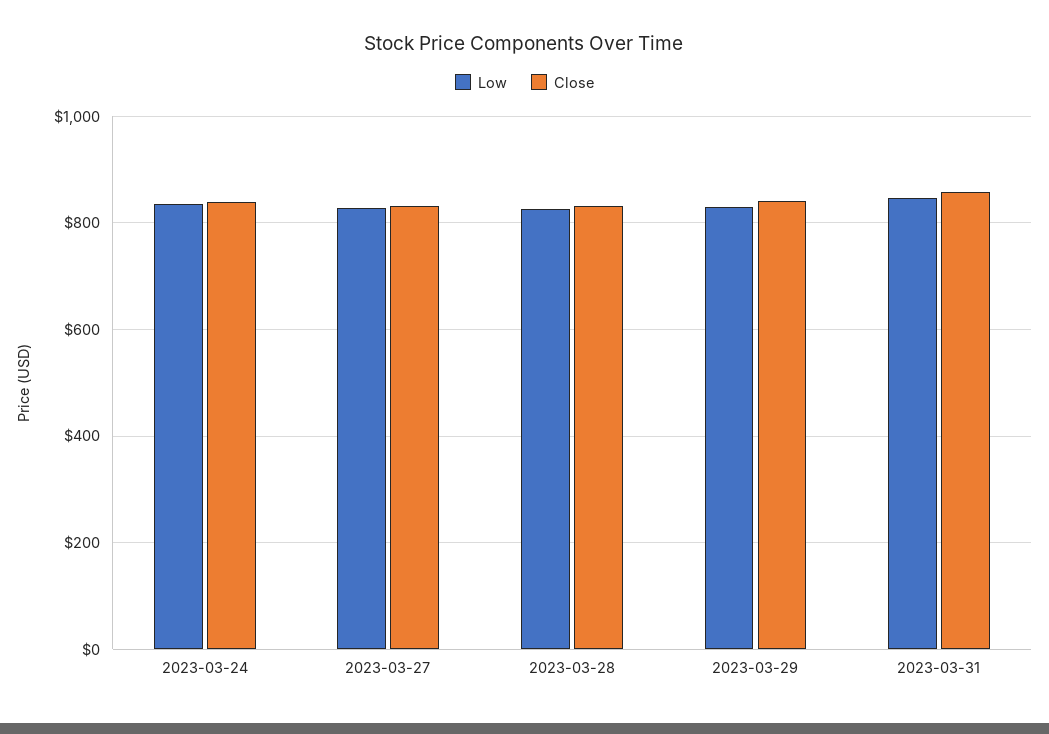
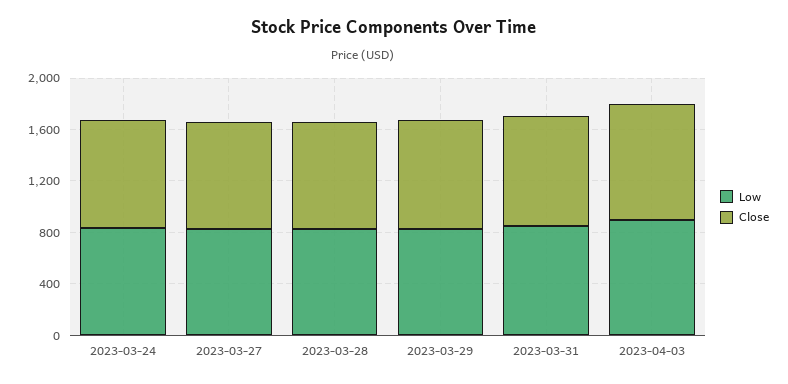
Low, 2023-04-03: none -> 900
Close, 2023-04-03: none -> 900

